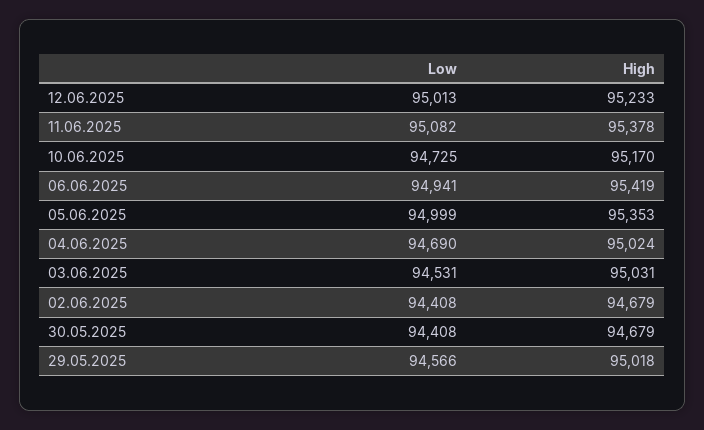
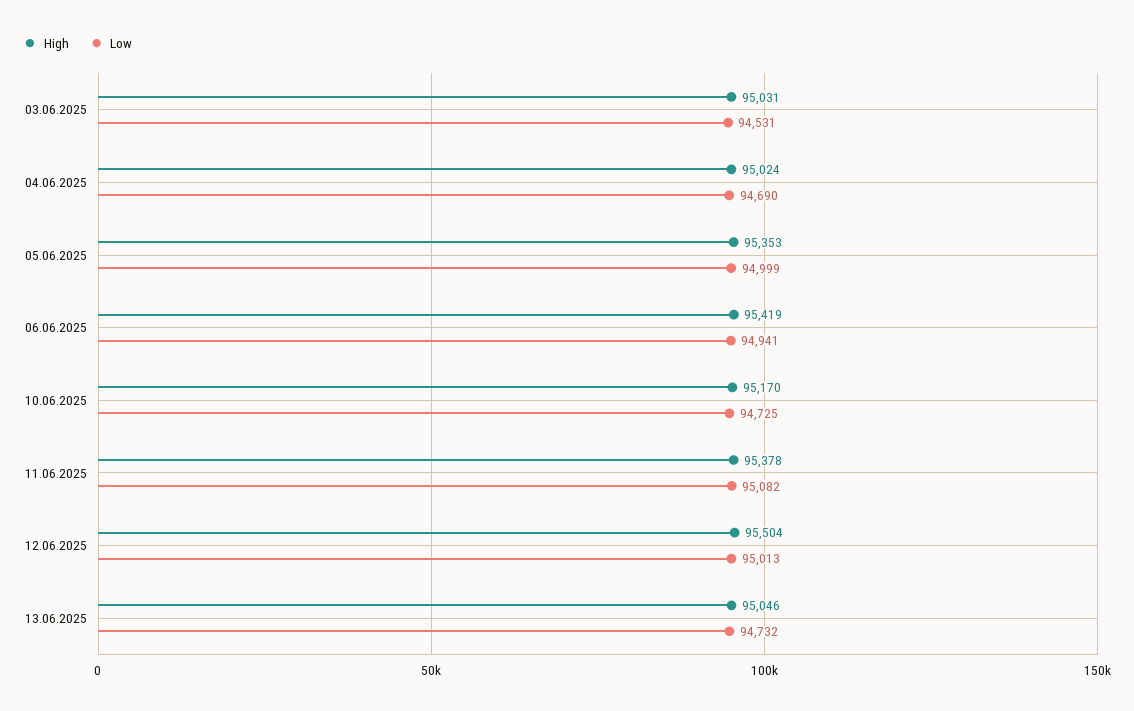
High, 12.06.2025: 95233 -> 95504
Low, 02.06.2025: 94408 -> none
High, 02.06.2025: 94679 -> none
Low, 30.05.2025: 94408 -> none
High, 30.05.2025: 94679 -> none
Low, 29.05.2025: 94566 -> none
High, 29.05.2025: 95018 -> none
High, 13.06.2025: none -> 95046
Low, 13.06.2025: none -> 94732

